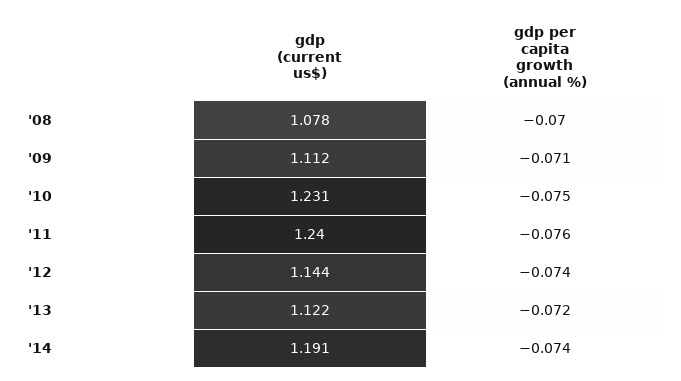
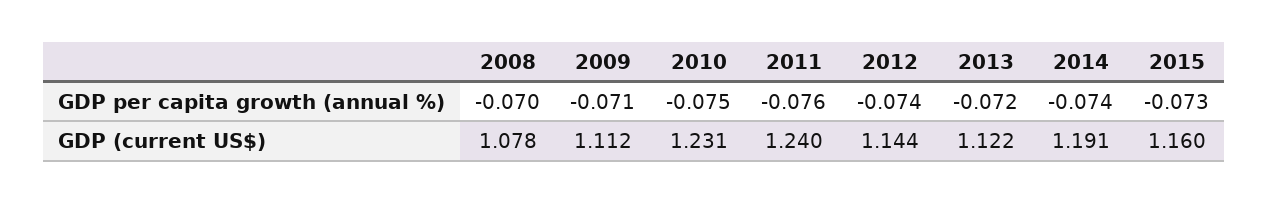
gdp per capita growth (annual %), 2015: none -> -0.073
gdp (current us$), 2015: none -> 1.16

